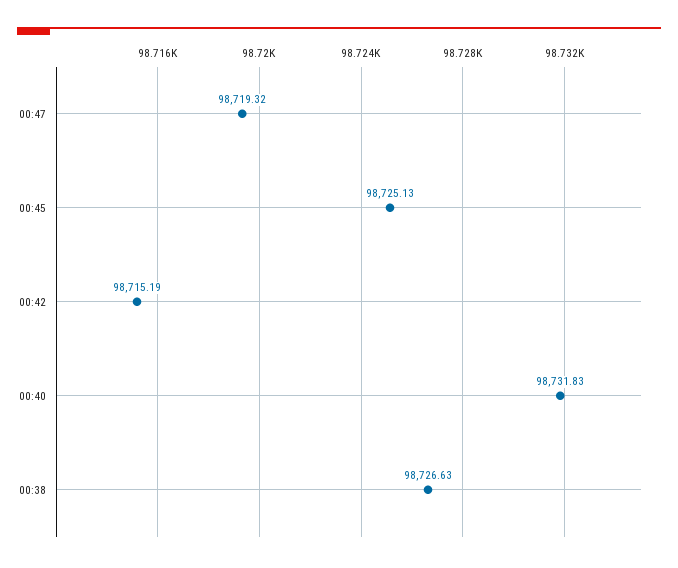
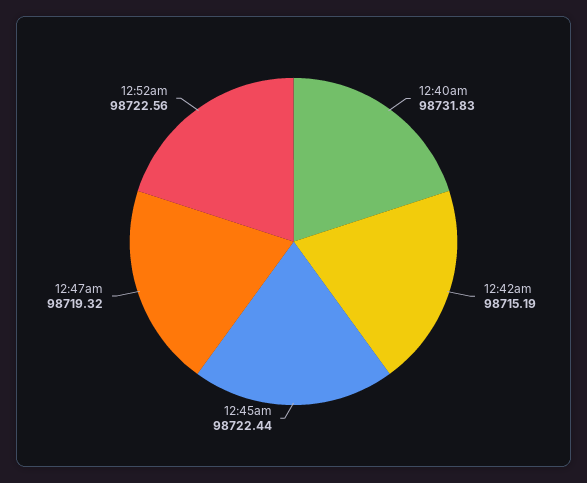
00:45: 98725.13 -> 98722.44
00:38: 98726.63 -> none
12:52am: none -> 98722.56

